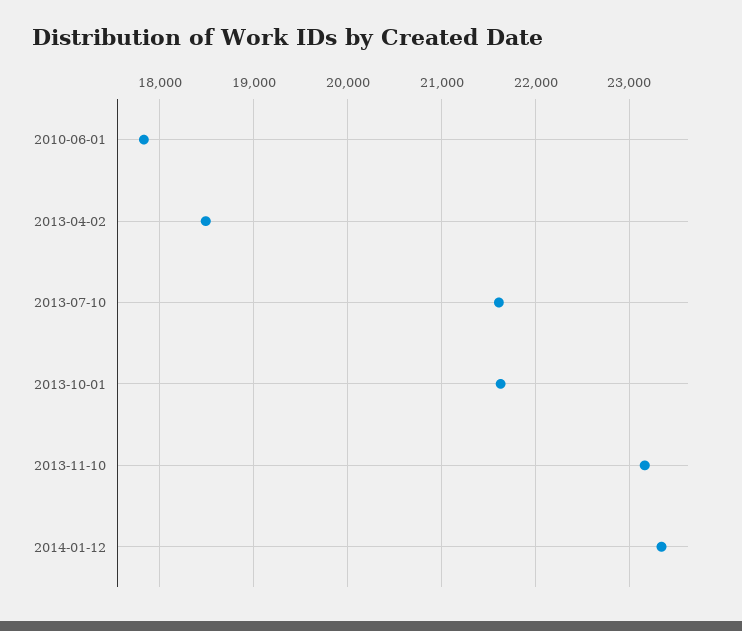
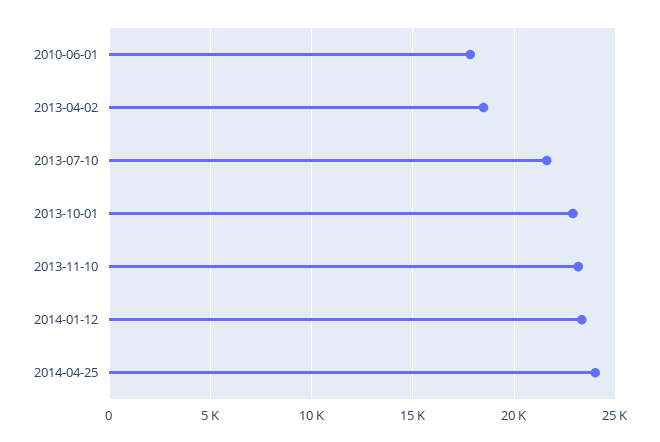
2013-10-01: 21600 -> 23000
2014-04-25: none -> 24000

